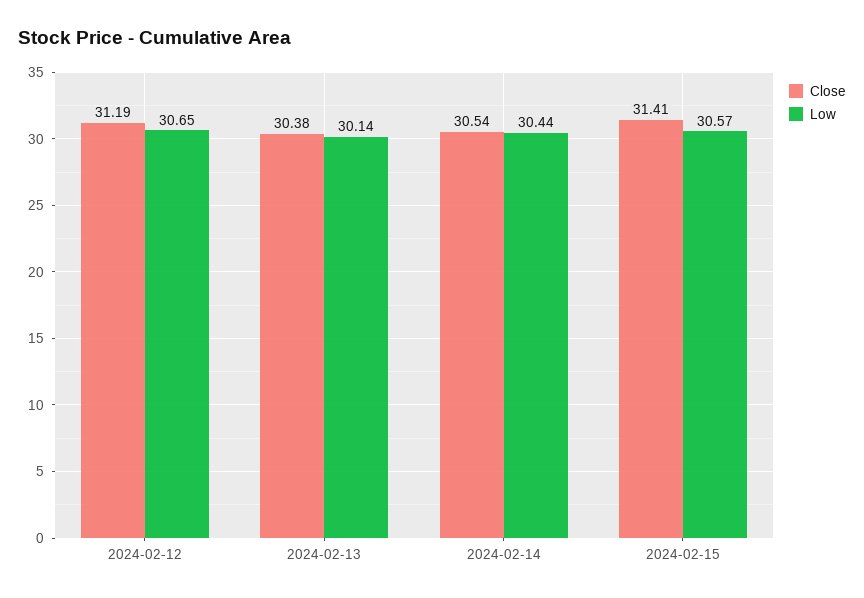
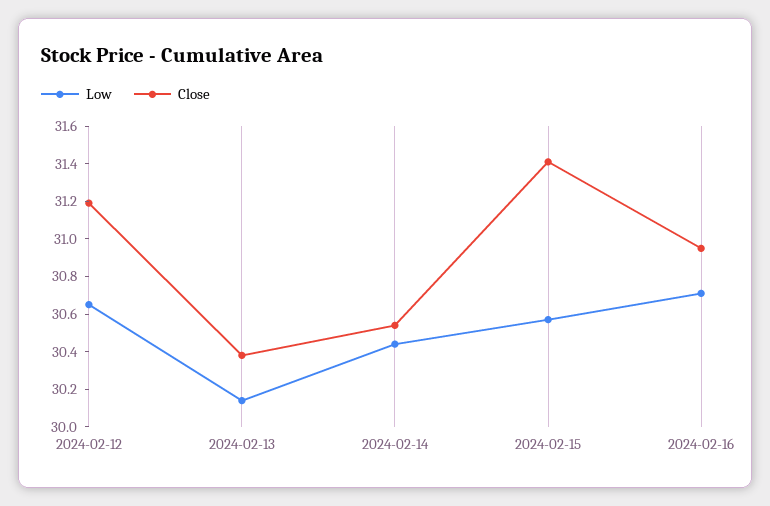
Low, 2024-02-16: none -> 30.7
Close, 2024-02-16: none -> 30.95

